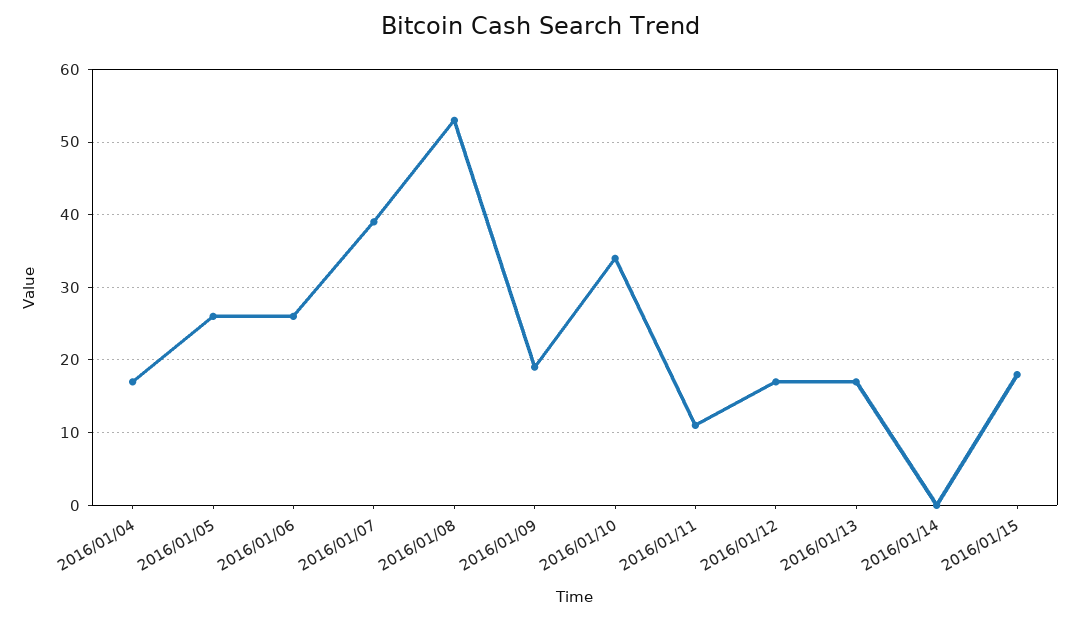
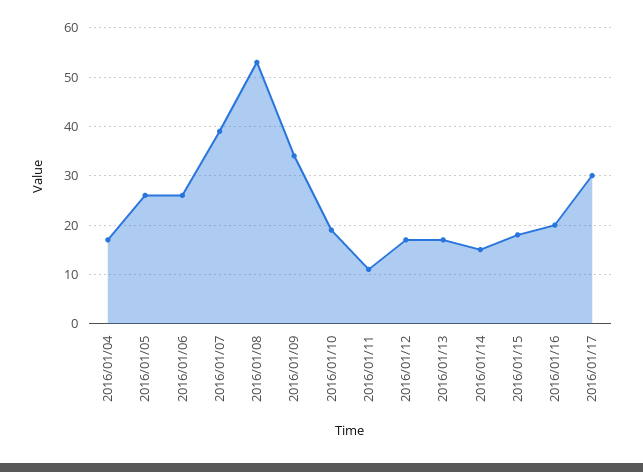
2016/01/09: 19 -> 35
2016/01/10: 34 -> 20
2016/01/14: 0 -> 15
2016/01/16: none -> 20
2016/01/17: none -> 30

